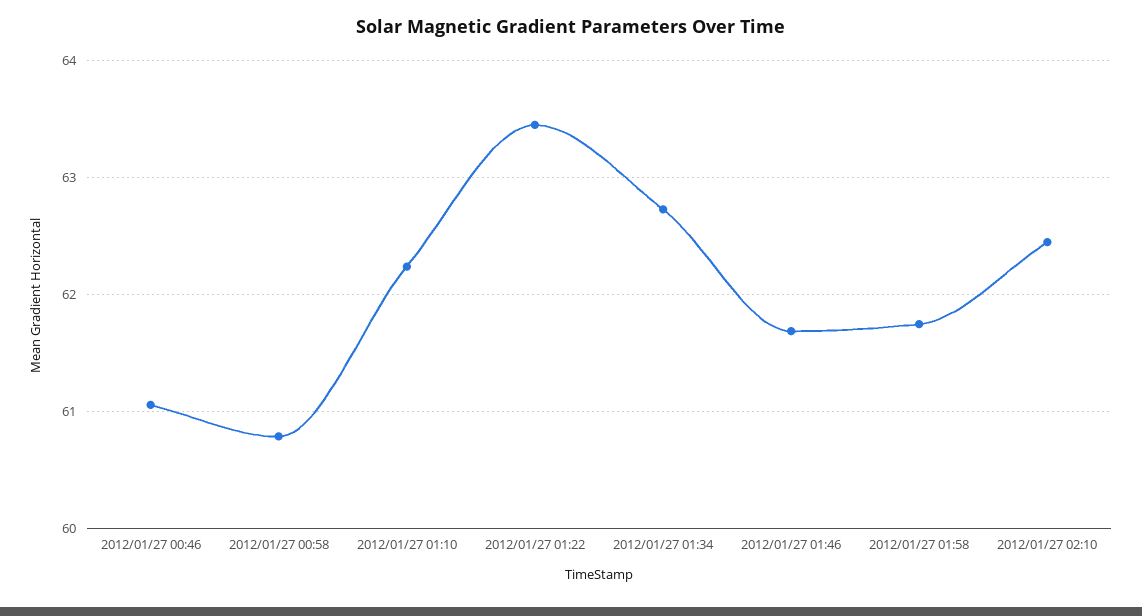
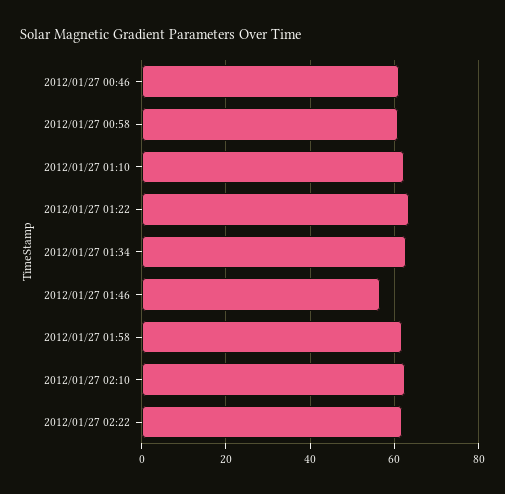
2012/01/27 01:46: 61.7 -> 56
2012/01/27 02:22: none -> 62

